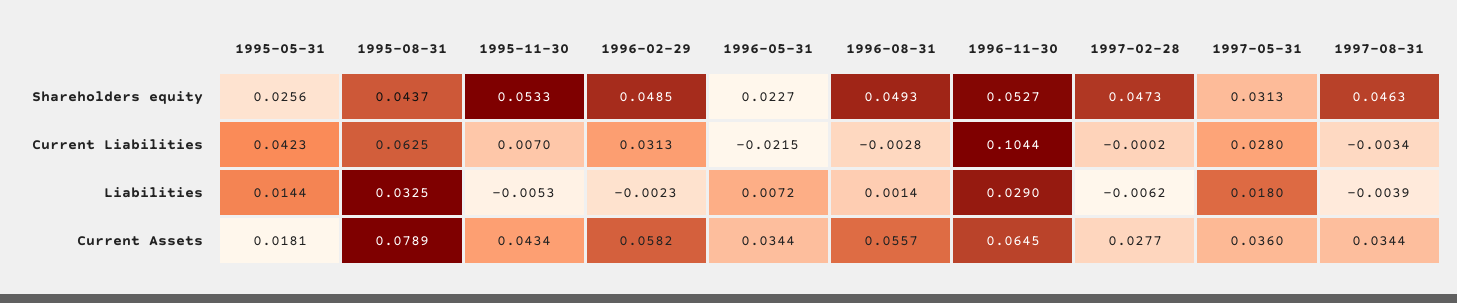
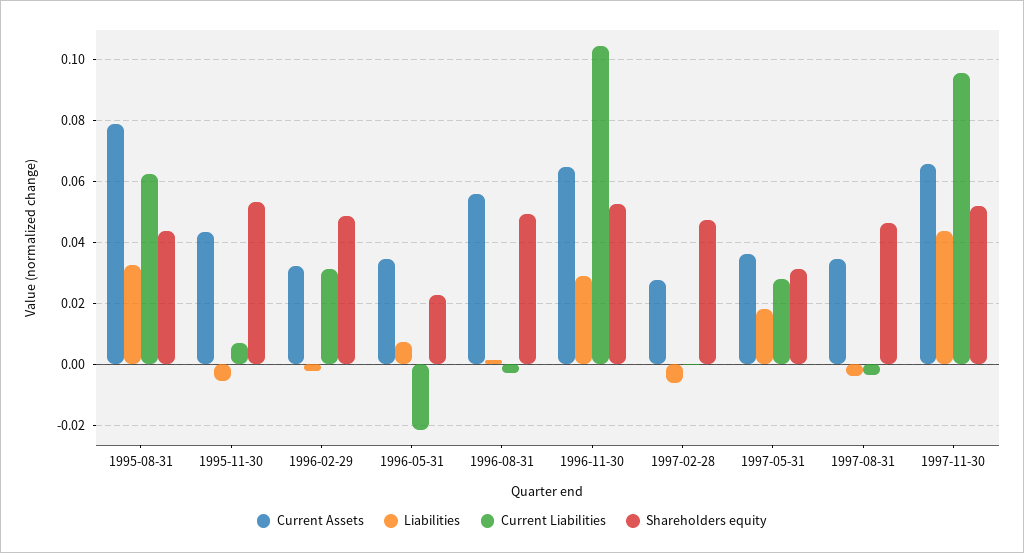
Shareholders equity, 1995-05-31: 0.0256 -> none
Current Liabilities, 1995-05-31: 0.0423 -> none
Liabilities, 1995-05-31: 0.0144 -> none
Current Assets, 1995-05-31: 0.0181 -> none
Current Assets, 1996-02-29: 0.0582 -> 0.032
Current Assets, 1997-11-30: none -> 0.066
Liabilities, 1997-11-30: none -> 0.044
Current Liabilities, 1997-11-30: none -> 0.096
Shareholders equity, 1997-11-30: none -> 0.052

